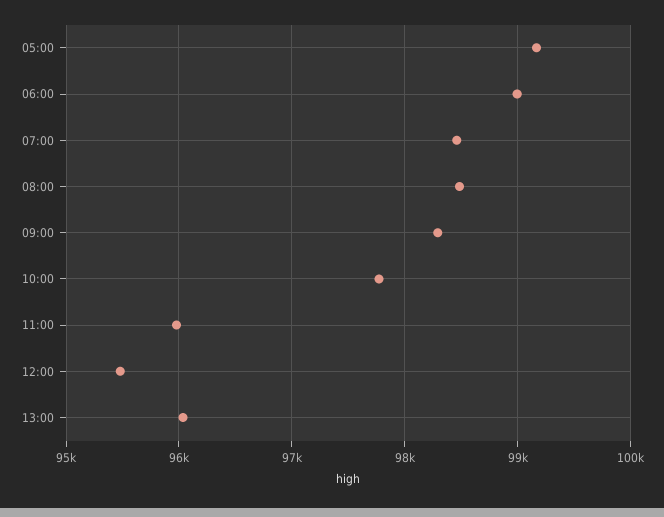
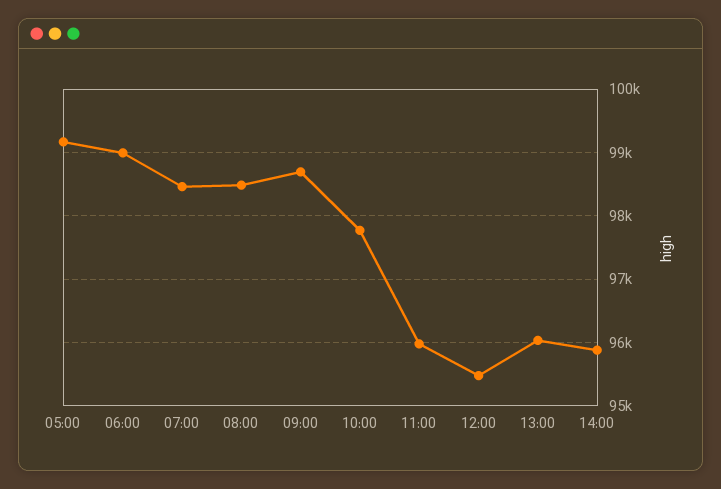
09:00: 98300 -> 98700
14:00: none -> 95900

